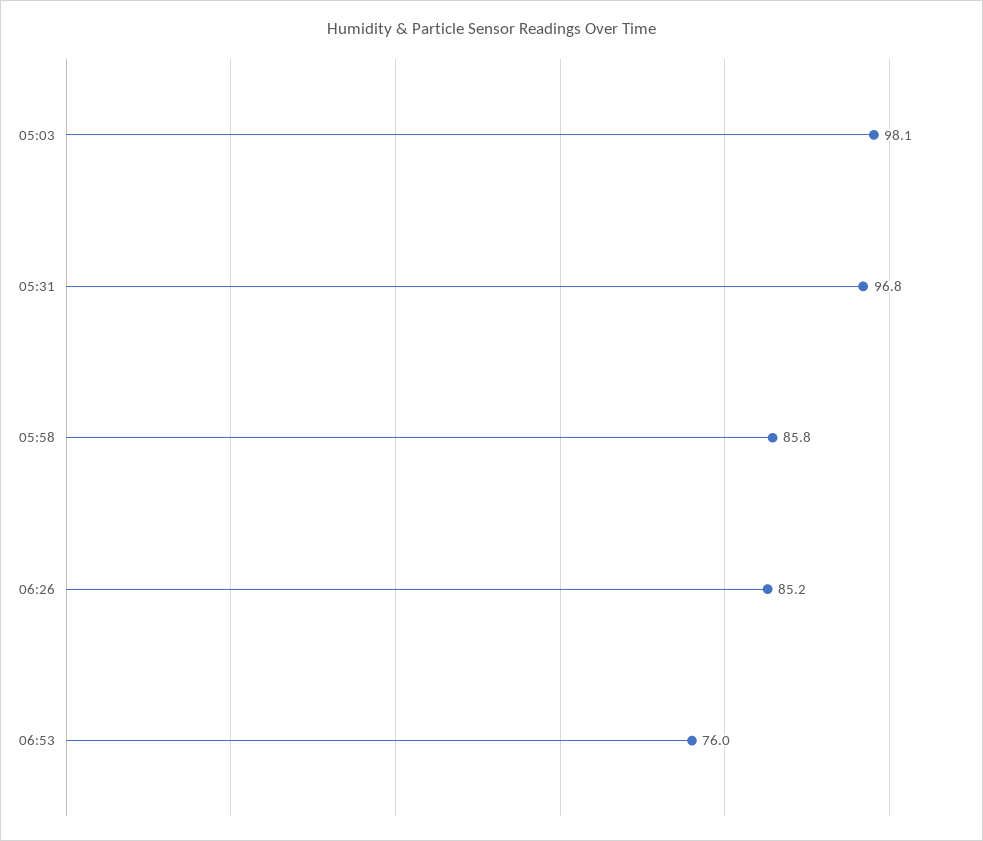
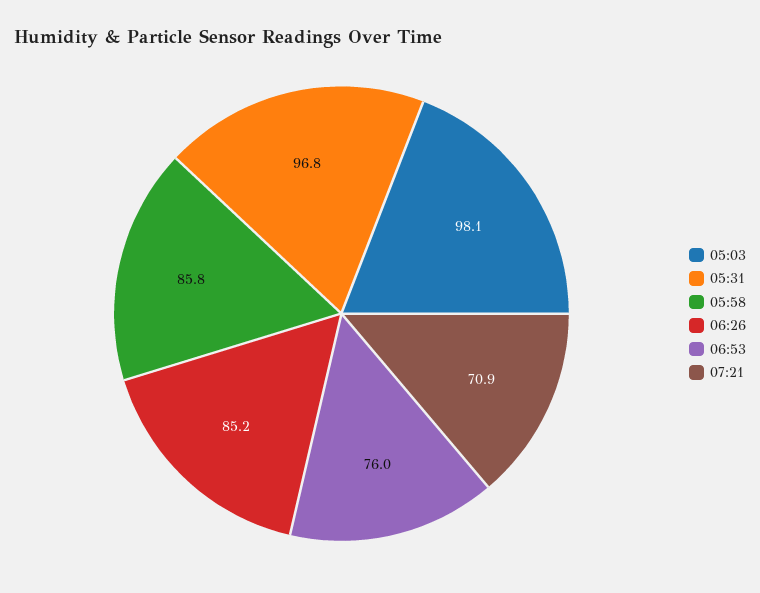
07:21: none -> 70.9

